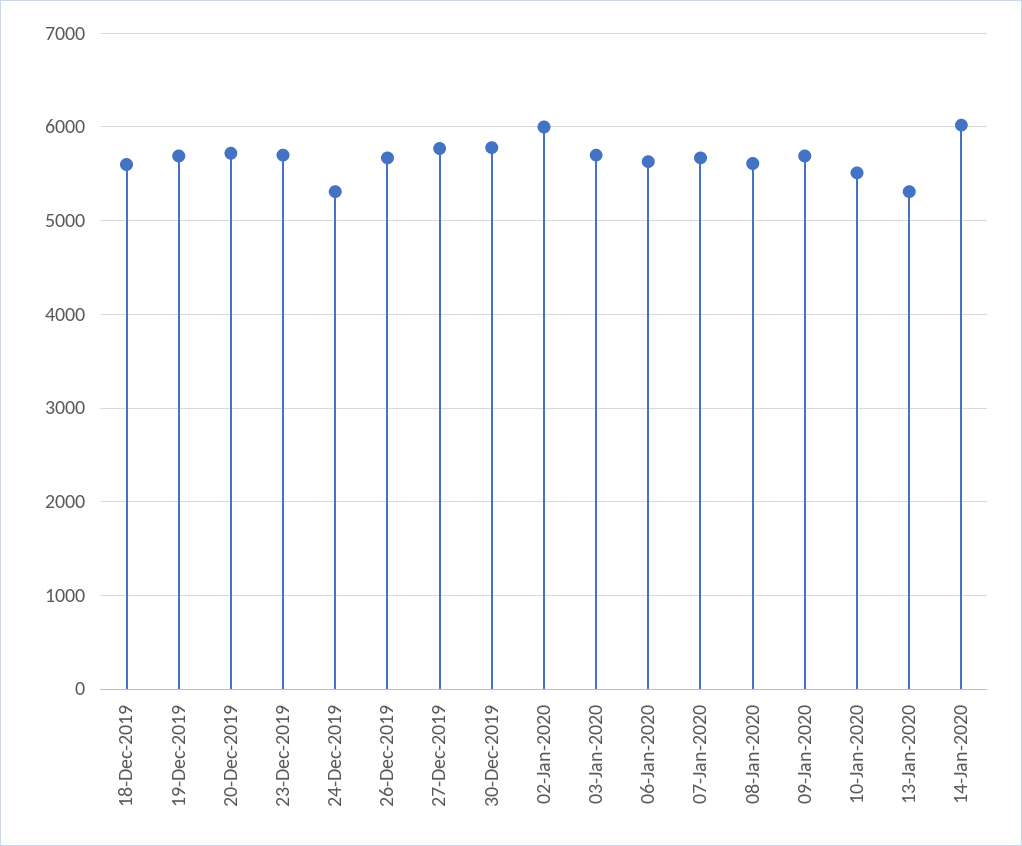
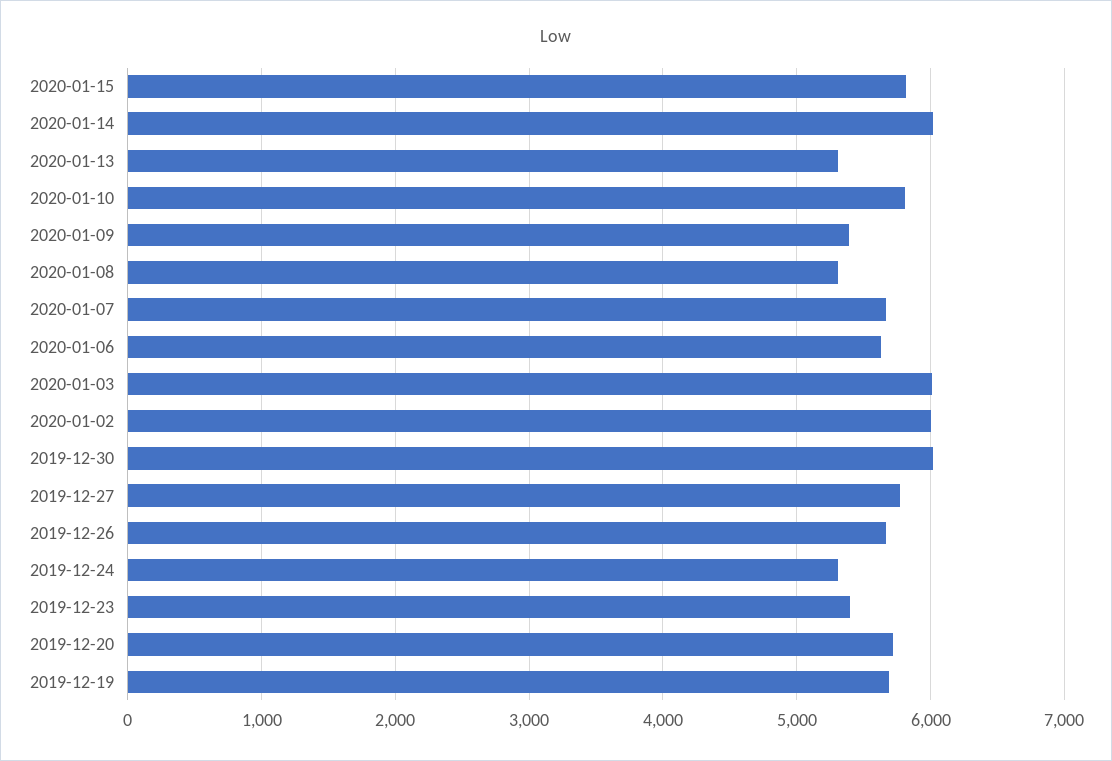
18-Dec-2019: 5600 -> none
23-Dec-2019: 5700 -> 5400
30-Dec-2019: 5800 -> 6000
03-Jan-2020: 5700 -> 6000
08-Jan-2020: 5600 -> 5300
09-Jan-2020: 5700 -> 5400
10-Jan-2020: 5500 -> 5800
2020-01-15: none -> 5800

